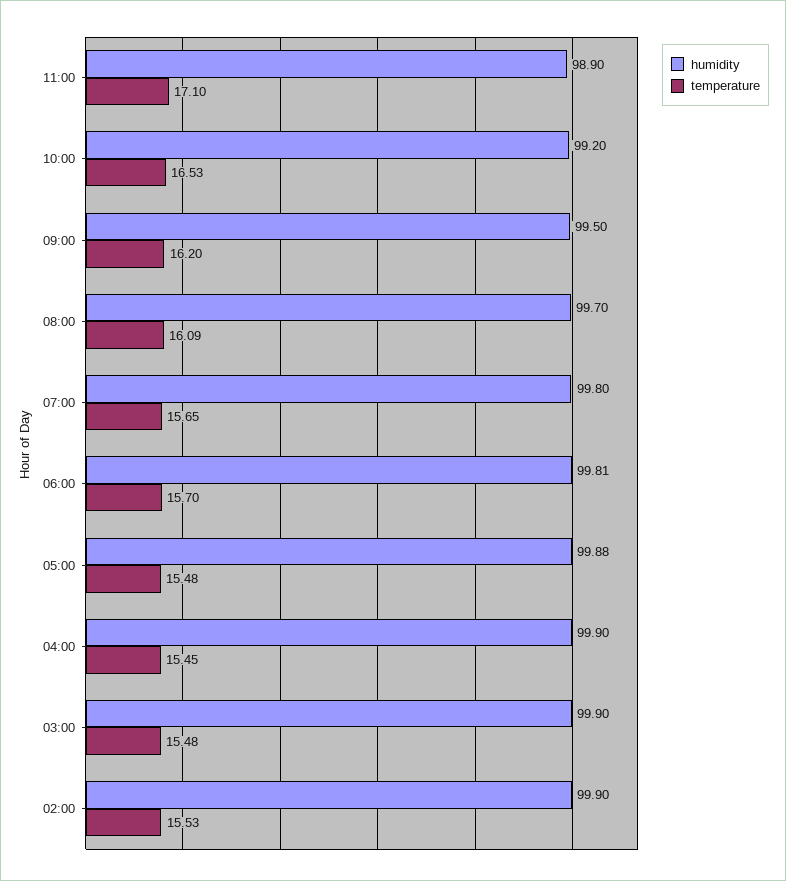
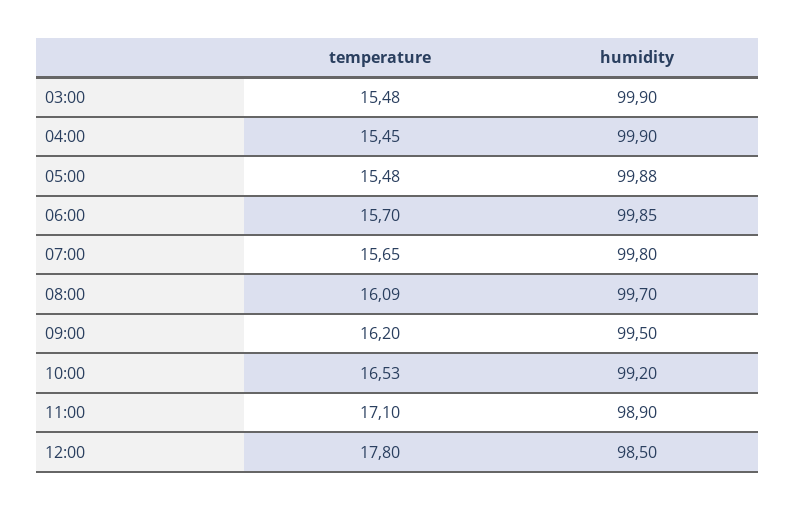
humidity, 06:00: 99.81 -> 99.85
humidity, 02:00: 99.9 -> none
temperature, 02:00: 15.53 -> none
temperature, 12:00: none -> 17.8
humidity, 12:00: none -> 98.5

